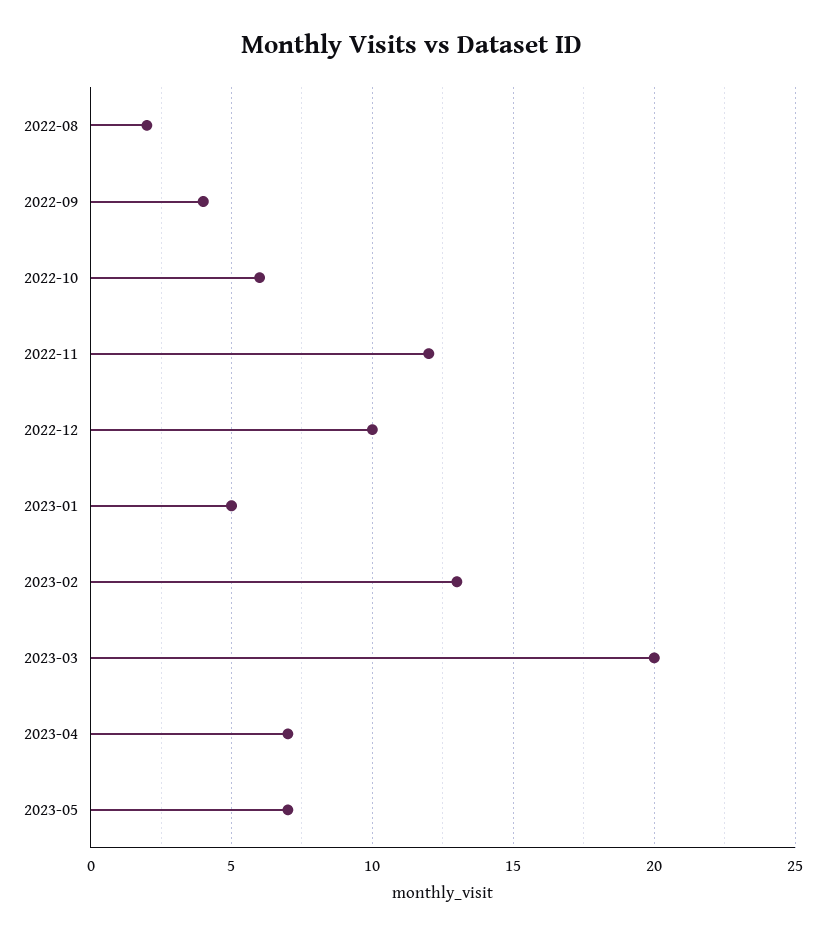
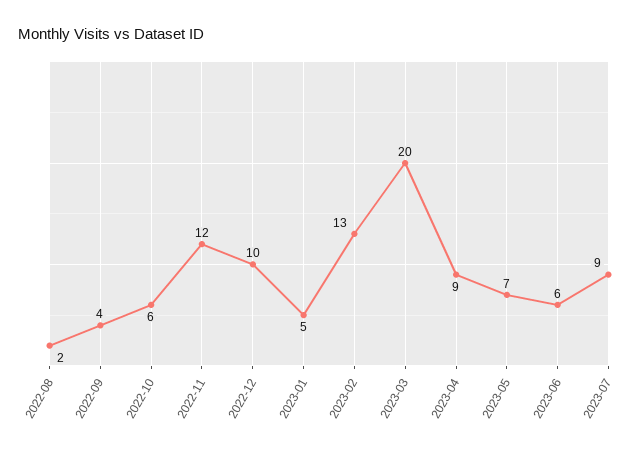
2023-04: 7 -> 9
2023-06: none -> 6
2023-07: none -> 9

